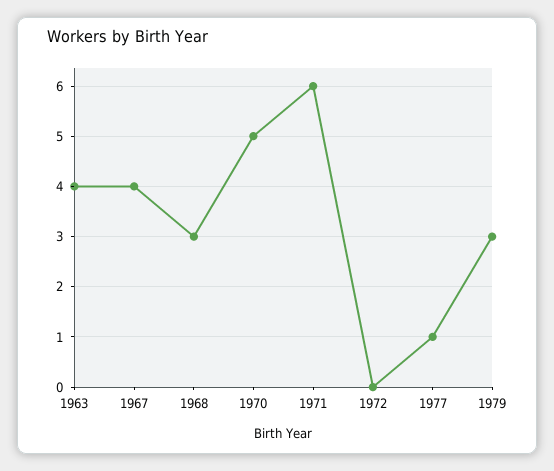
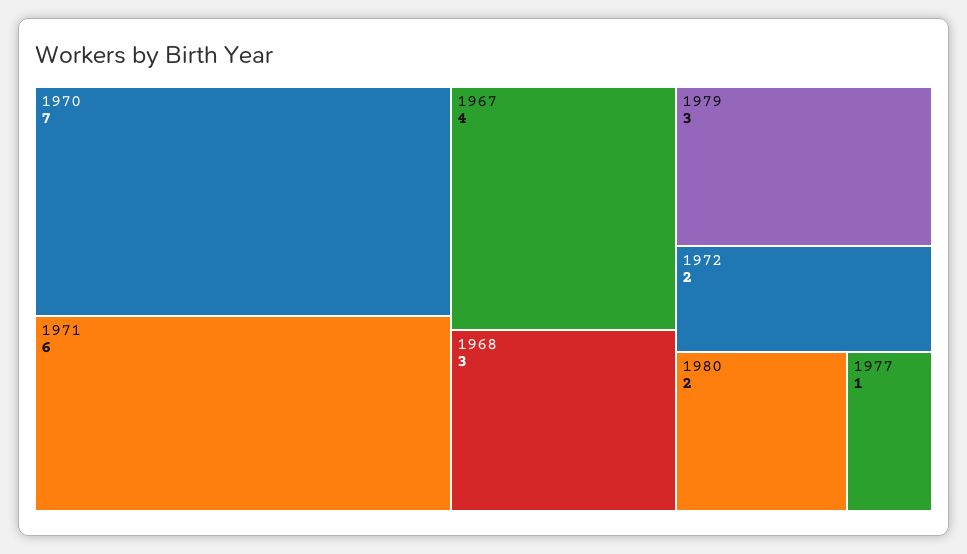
1963: 4 -> none
1970: 5 -> 7
1972: 0 -> 2
1980: none -> 2

